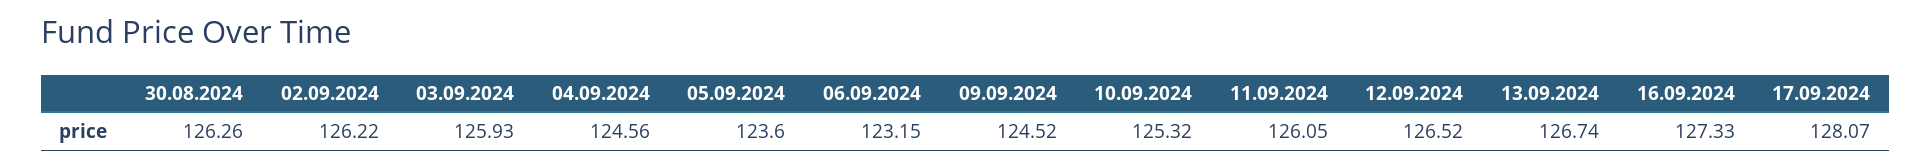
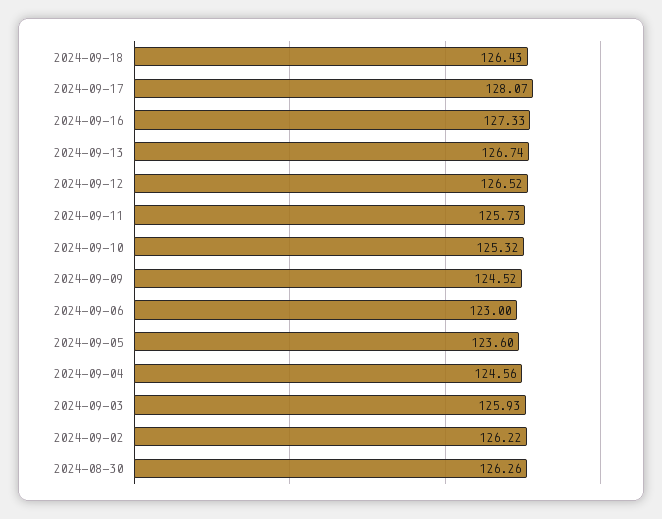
06.09.2024: 123.15 -> 123
11.09.2024: 126.05 -> 125.73
2024-09-18: none -> 126.43

